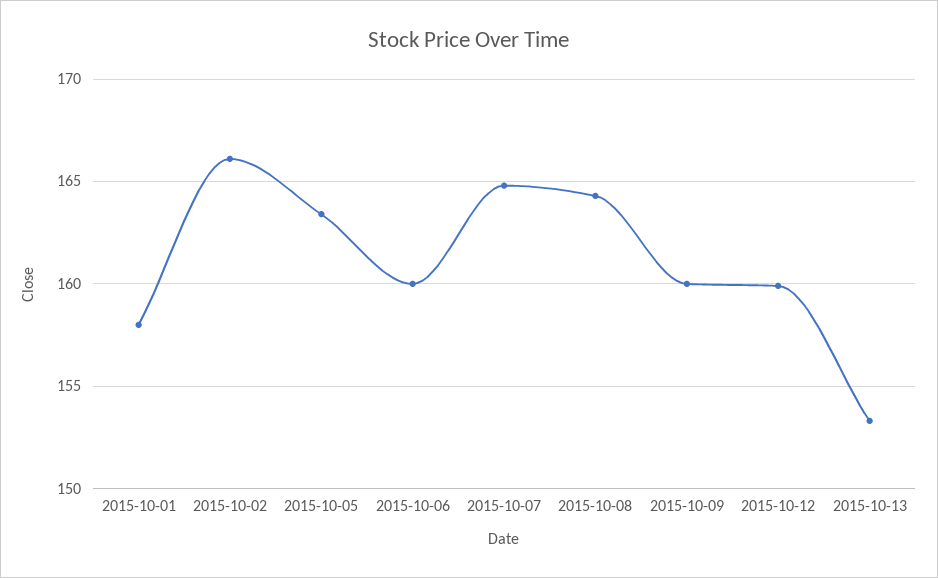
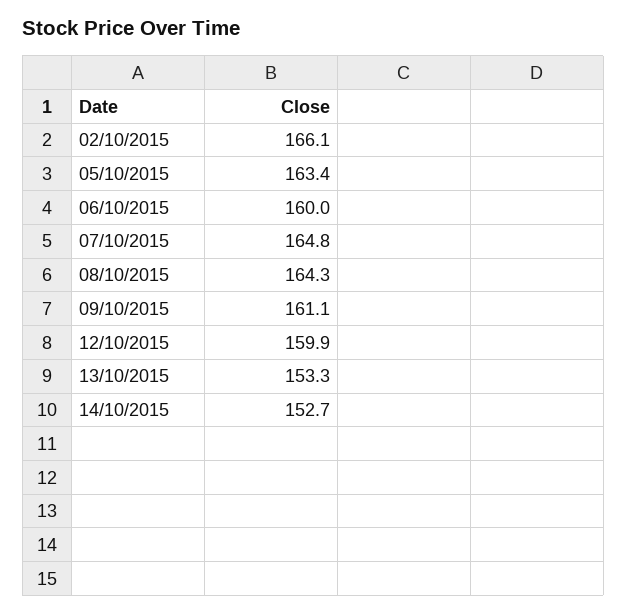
2015-10-01: 158 -> none
2015-10-09: 160 -> 161.1
14/10/2015: none -> 152.7

